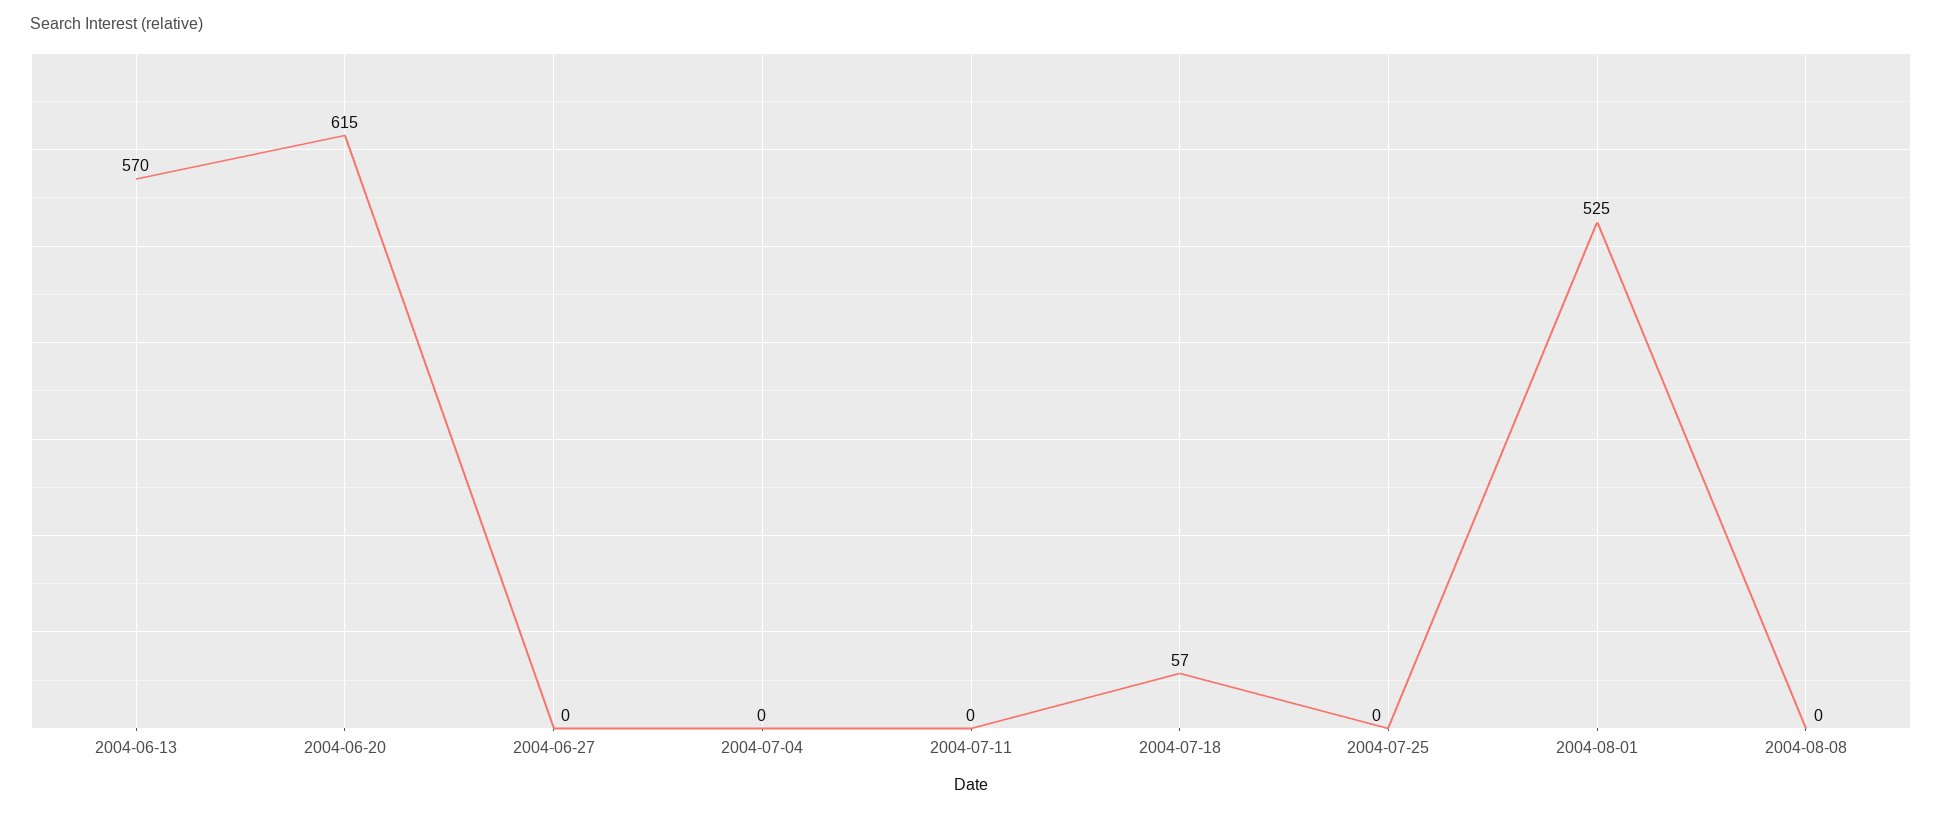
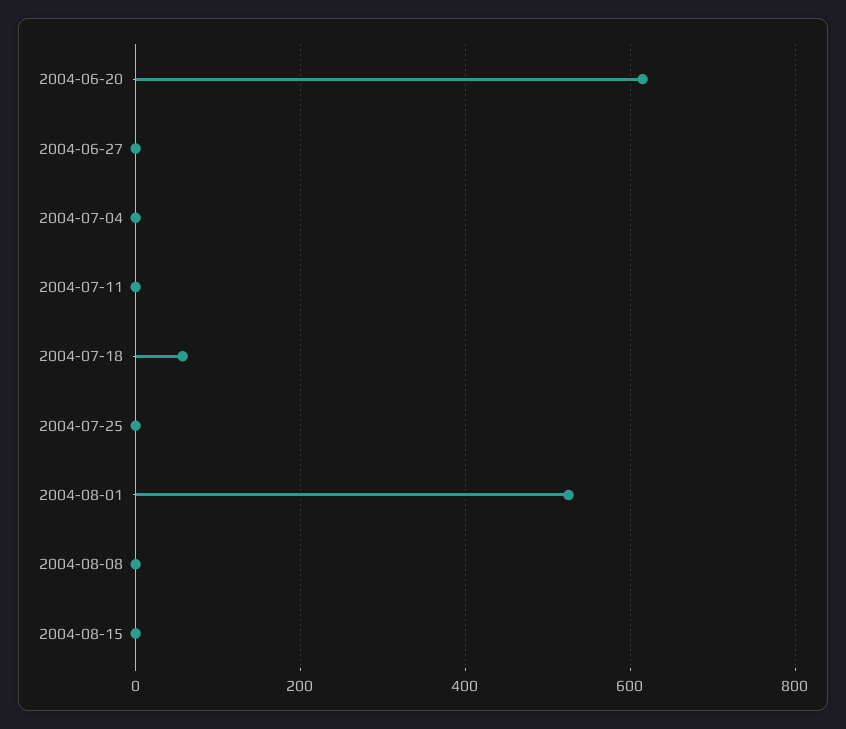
2004-06-13: 570 -> none
2004-08-15: none -> 0

